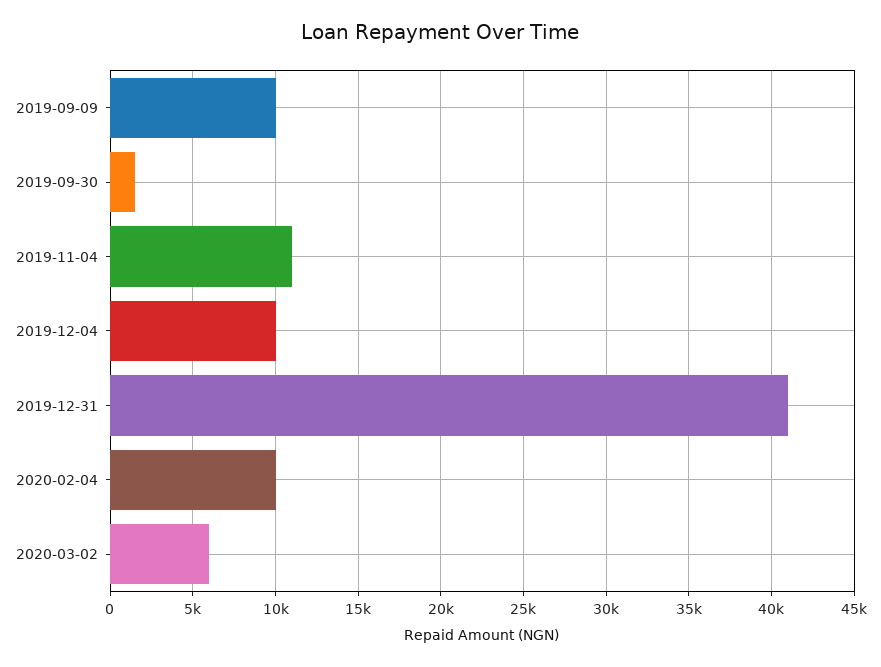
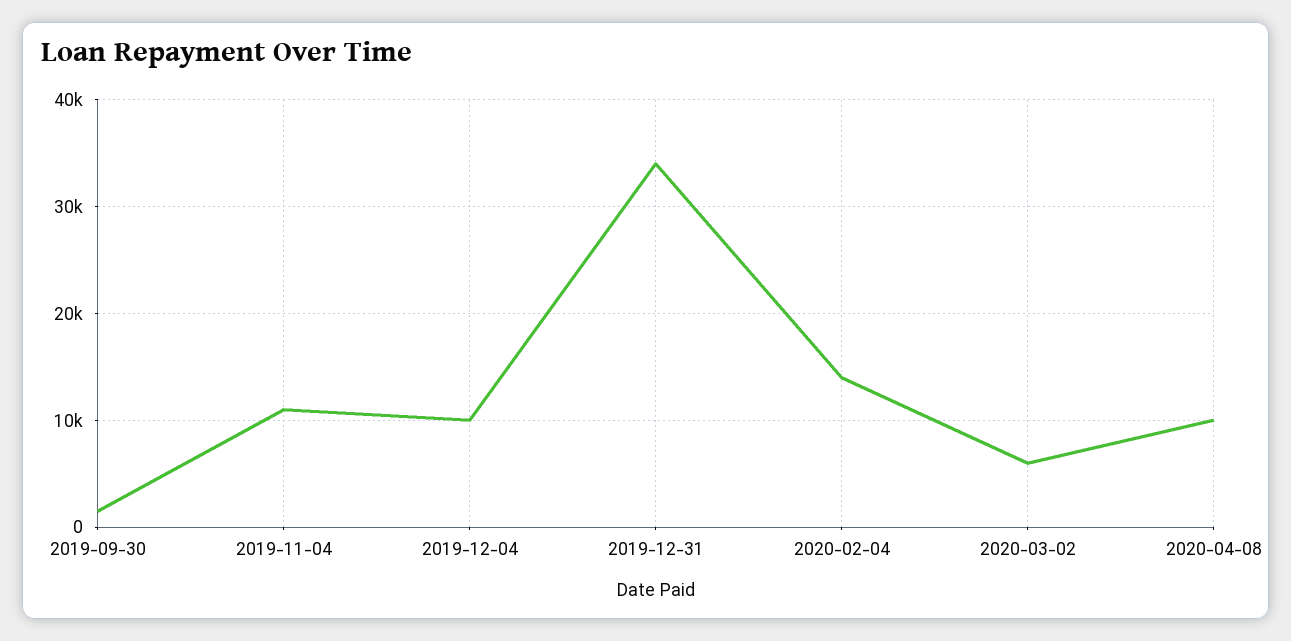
2019-09-09: 10000 -> none
2019-12-31: 41000 -> 34000
2020-02-04: 10000 -> 14000
2020-04-08: none -> 10000

